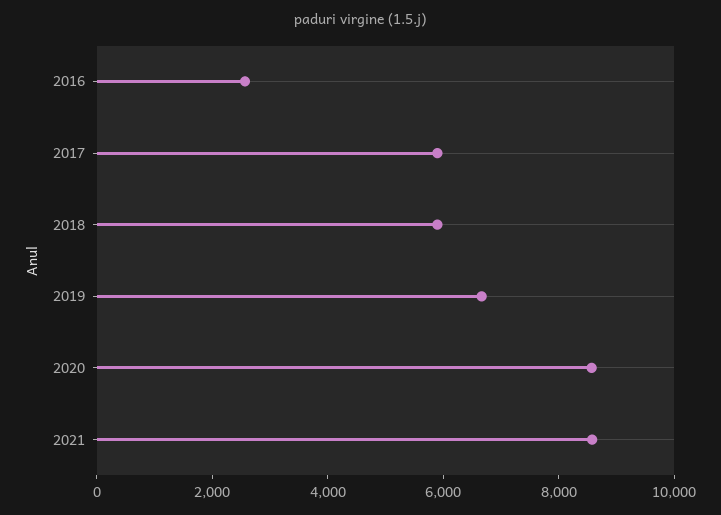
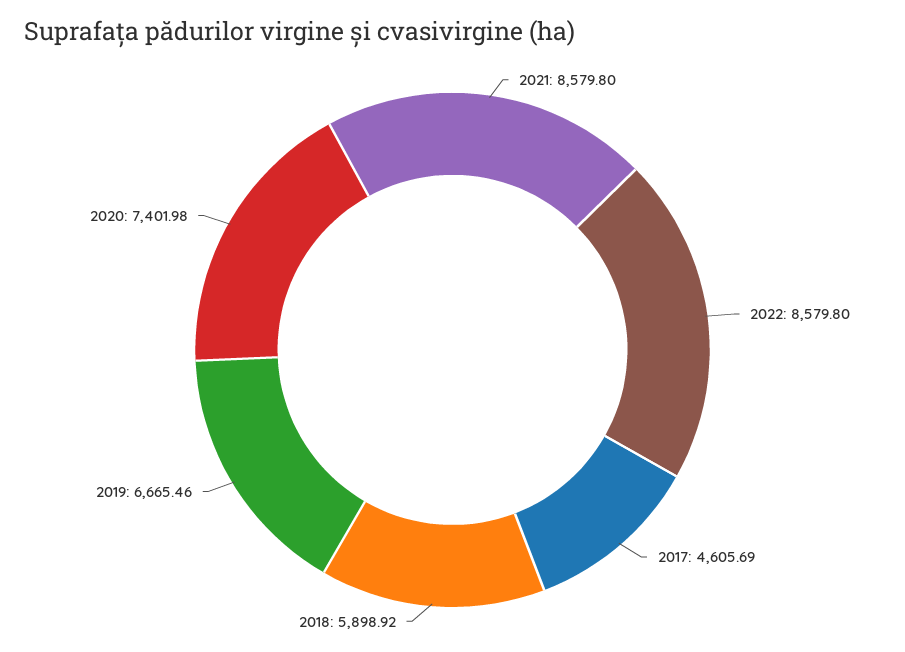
2016: 2500 -> none
2017: 6000 -> 4605.69
2020: 8500 -> 7401.98
2022: none -> 8579.8

